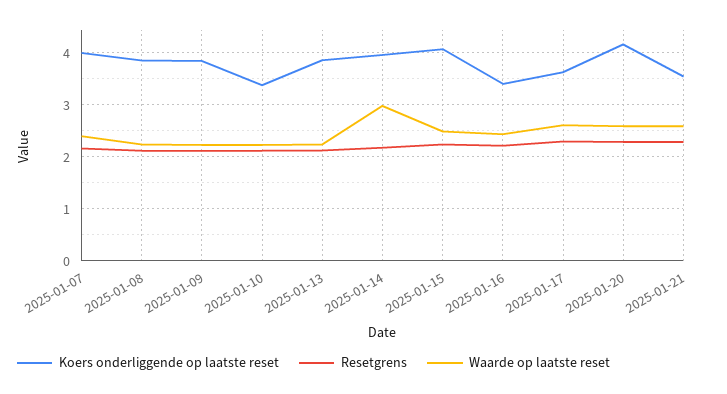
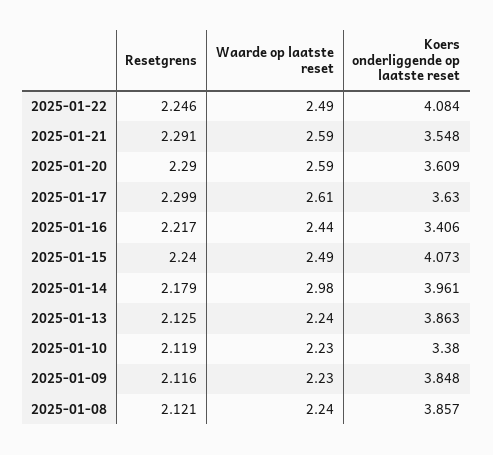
Koers onderliggende op laatste reset, 2025-01-07: 4 -> none
Resetgrens, 2025-01-07: 2.2 -> none
Waarde op laatste reset, 2025-01-07: 2.4 -> none
Koers onderliggende op laatste reset, 2025-01-20: 4.2 -> 3.609
Resetgrens, 2025-01-22: none -> 2.246
Waarde op laatste reset, 2025-01-22: none -> 2.49
Koers onderliggende op laatste reset, 2025-01-22: none -> 4.084

